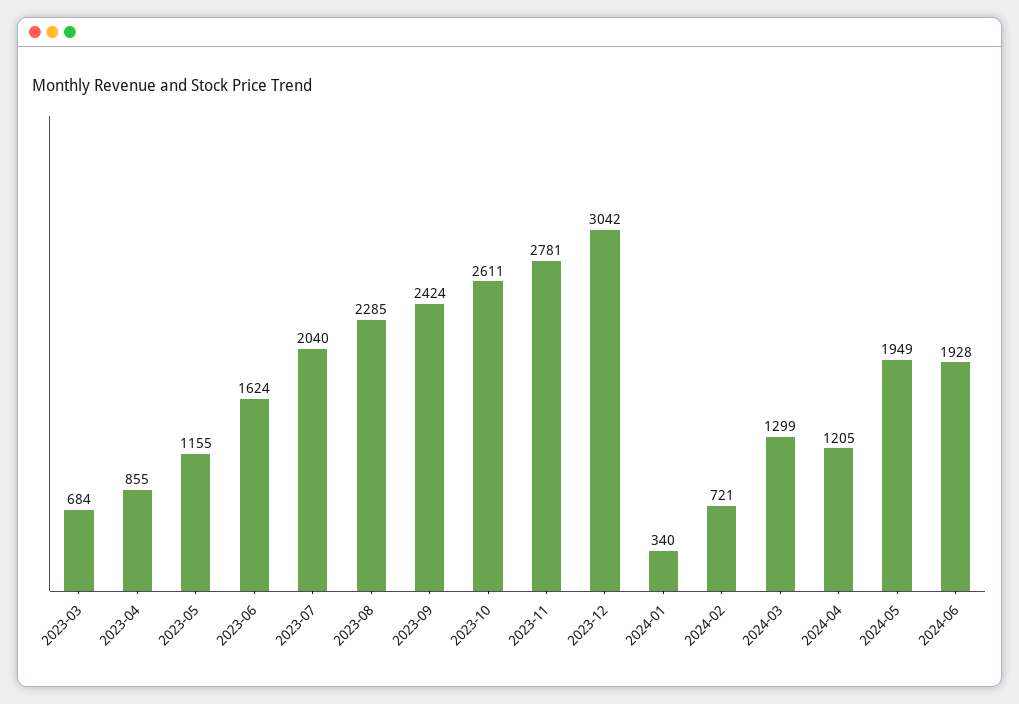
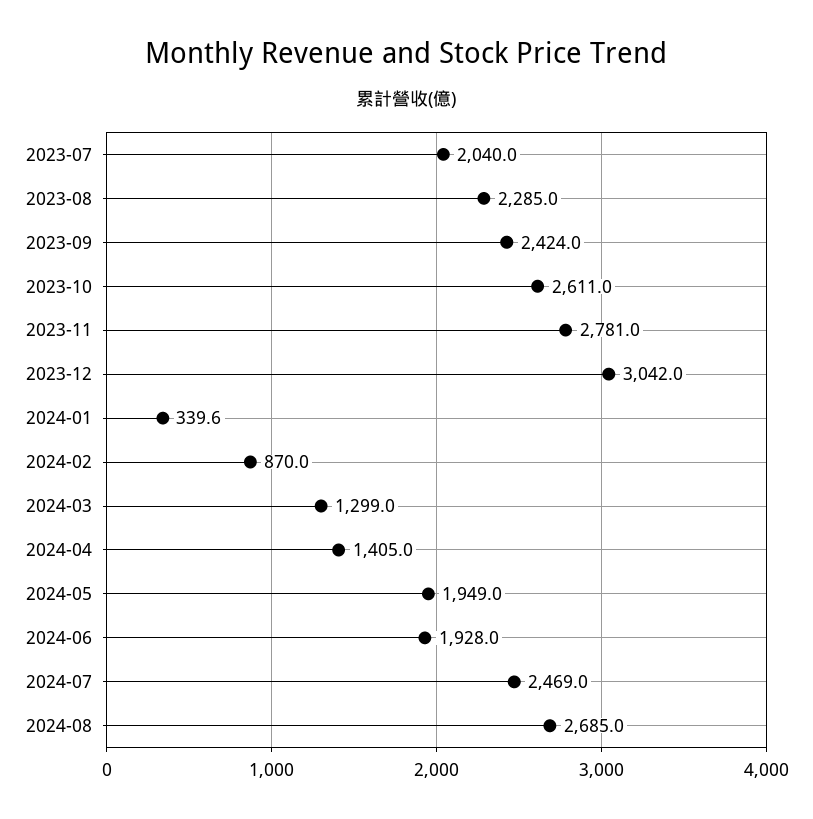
2023-03: 684 -> none
2023-04: 855 -> none
2023-05: 1155 -> none
2023-06: 1624 -> none
2024-02: 721 -> 870
2024-04: 1205 -> 1405
2024-07: none -> 2469
2024-08: none -> 2685

